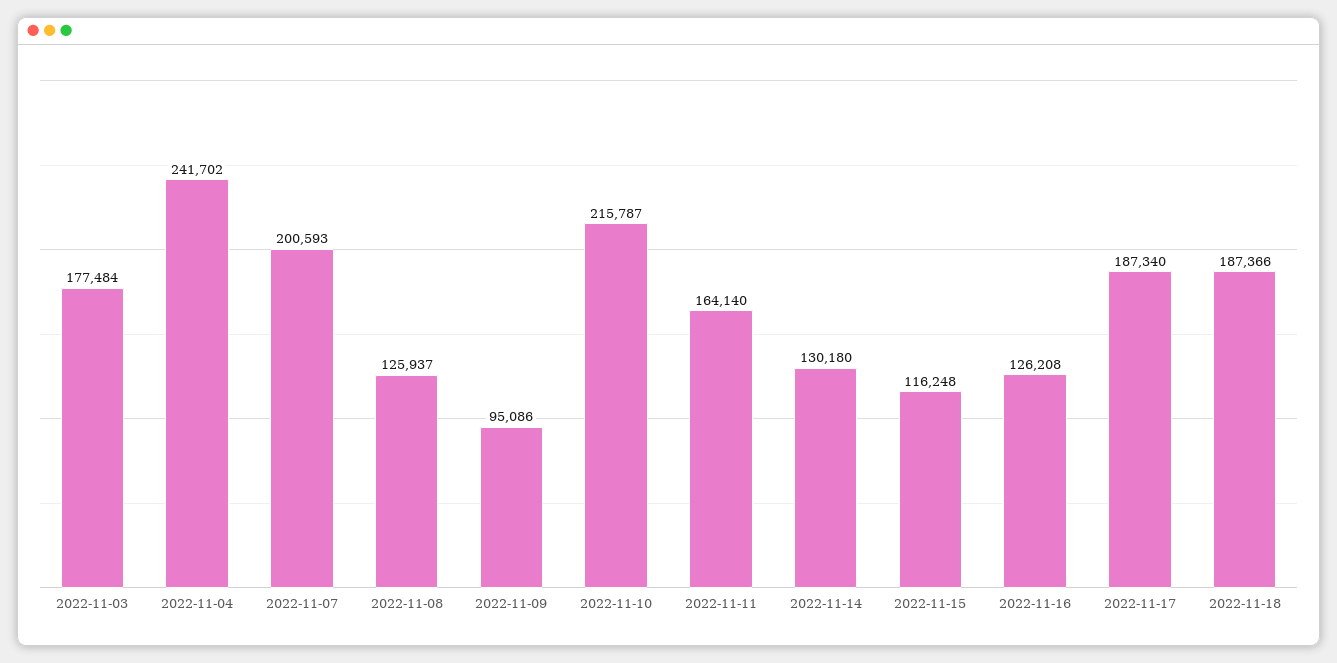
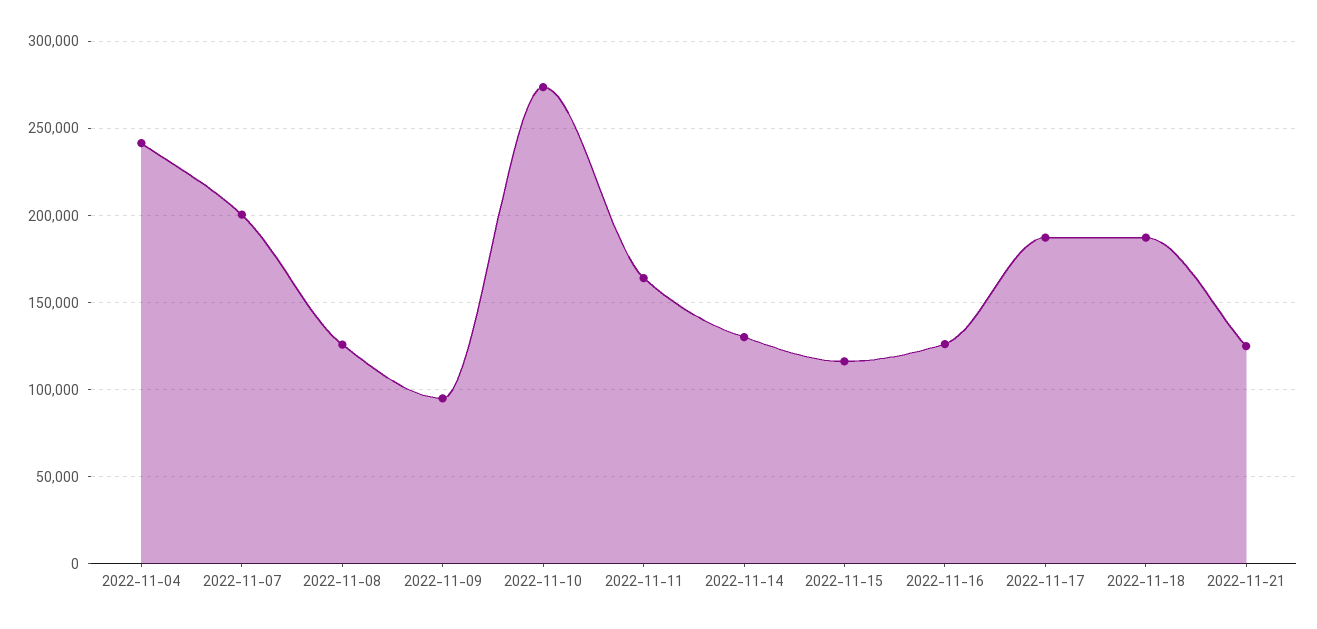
2022-11-03: 177484 -> none
2022-11-10: 215787 -> 275000
2022-11-21: none -> 125000

